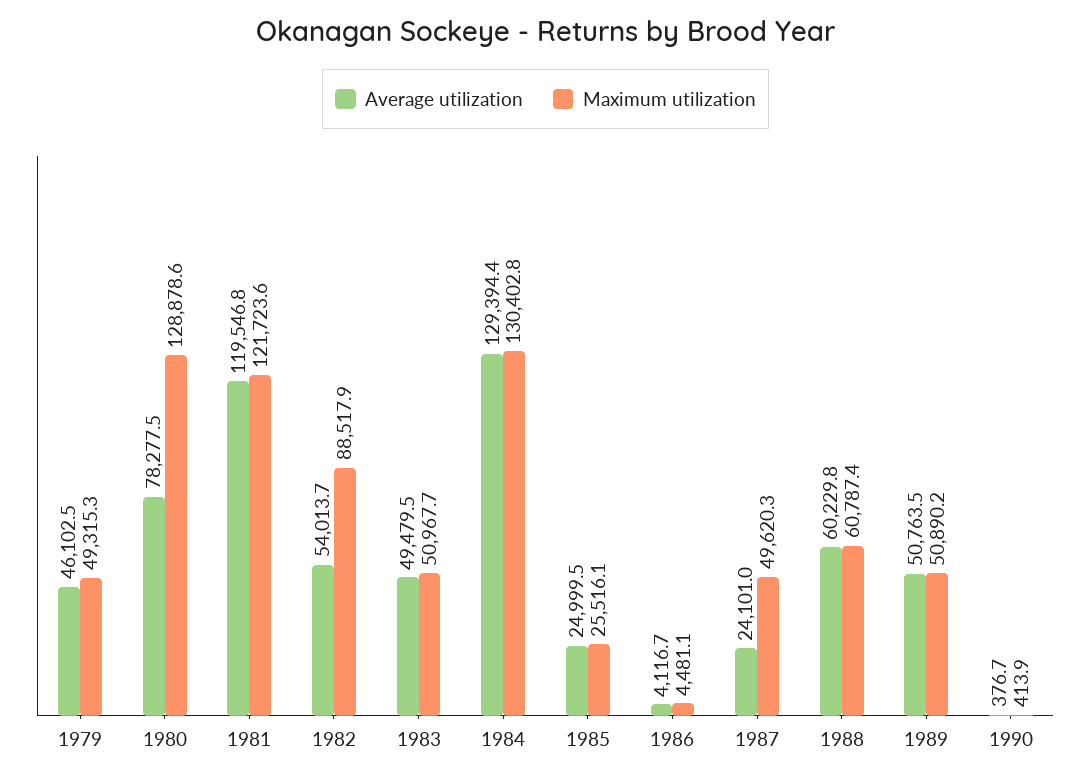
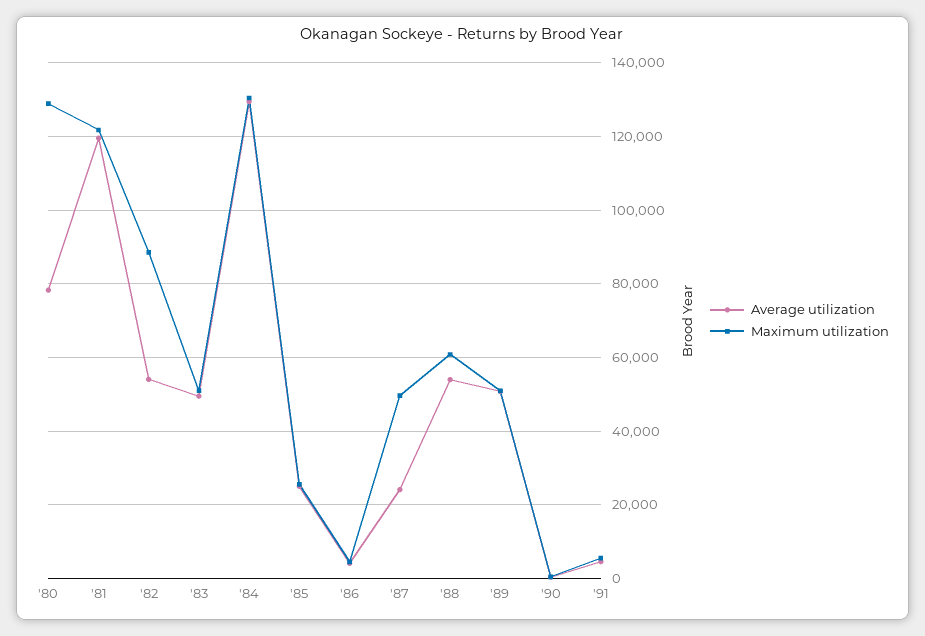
Average utilization, 1979: 46102.5 -> none
Maximum utilization, 1979: 49315.3 -> none
Average utilization, 1988: 60229.8 -> 54000
Average utilization, '91: none -> 4000
Maximum utilization, '91: none -> 6000

